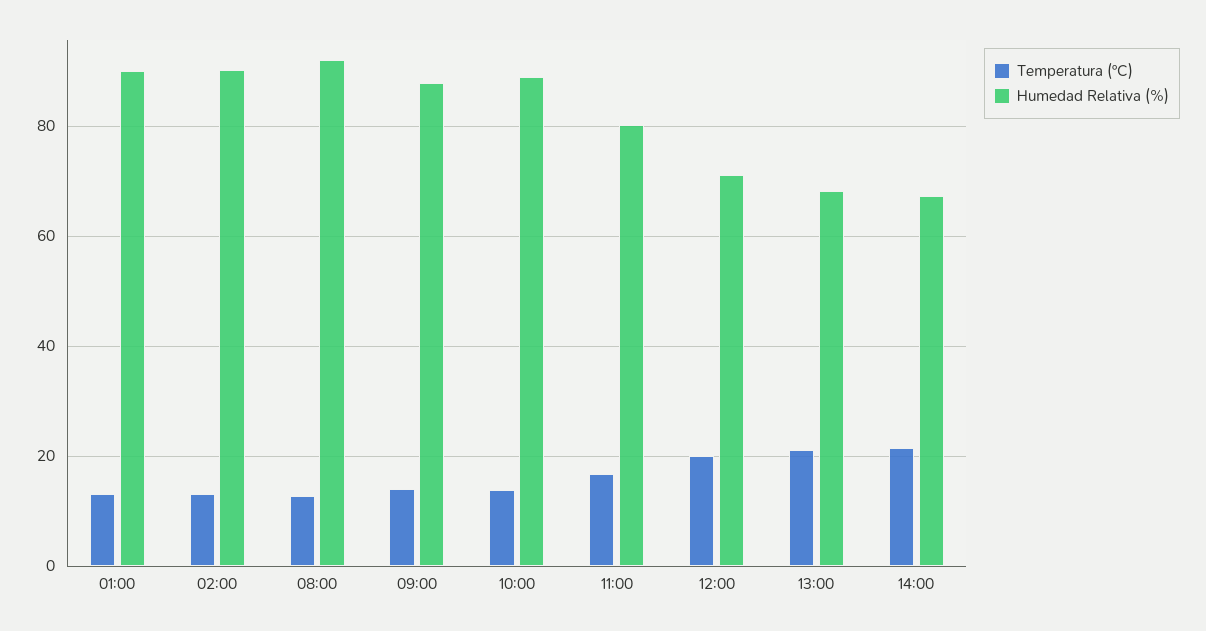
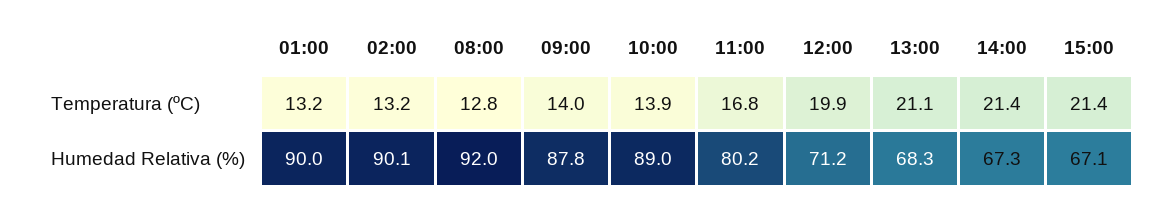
Temperatura (ºC), 15:00: none -> 21.4
Humedad Relativa (%), 15:00: none -> 67.1

